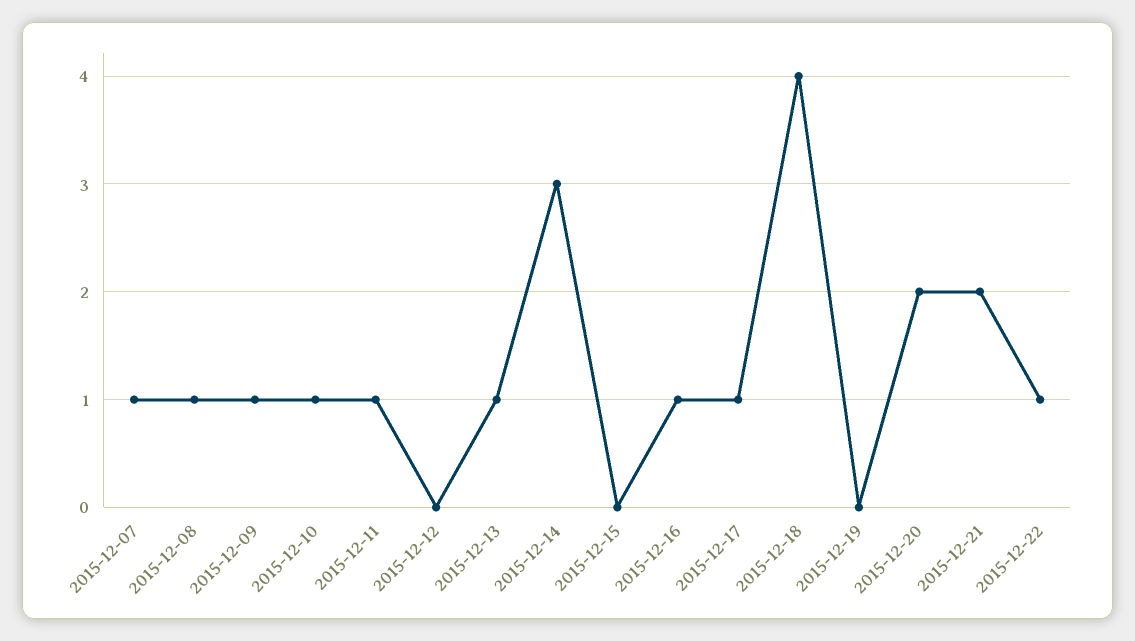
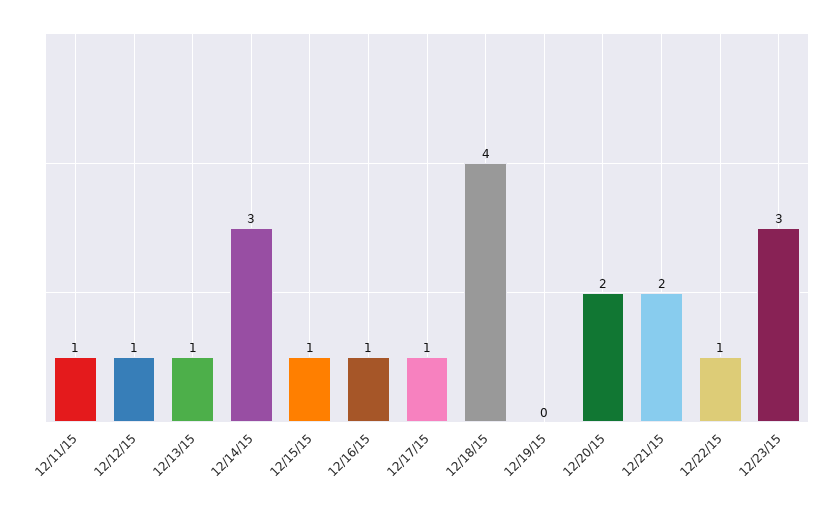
2015-12-07: 1 -> none
2015-12-08: 1 -> none
2015-12-09: 1 -> none
2015-12-10: 1 -> none
2015-12-12: 0 -> 1
2015-12-15: 0 -> 1
12/23/15: none -> 3

